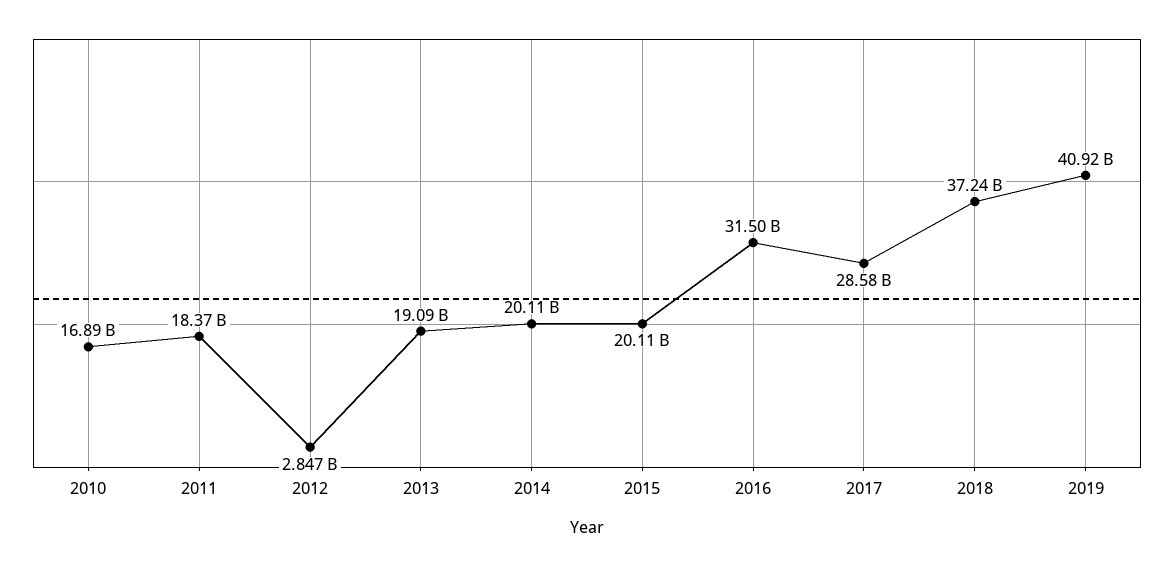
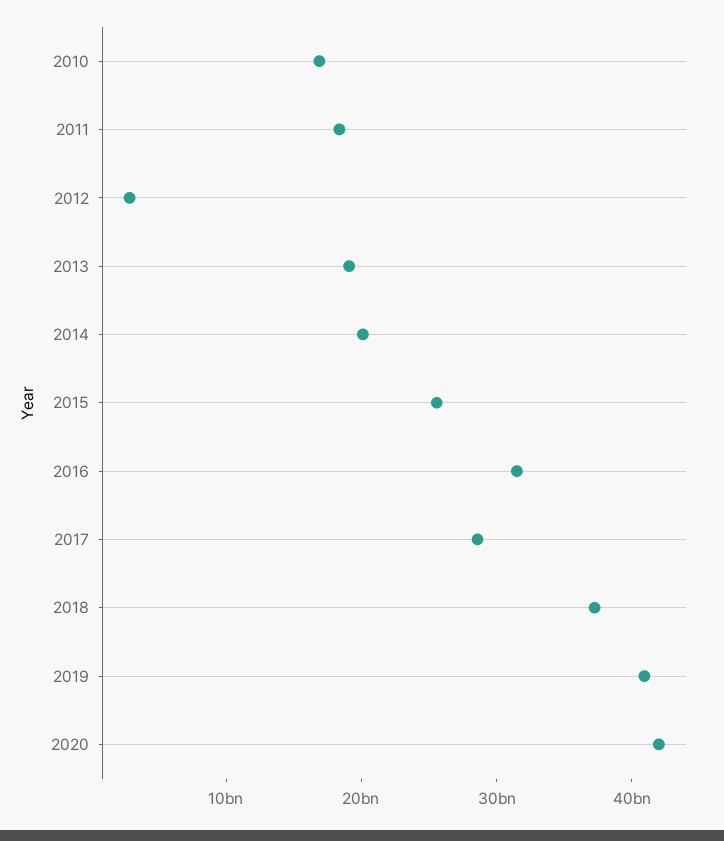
2015: 20110000000 -> 26000000000
2020: none -> 42000000000

